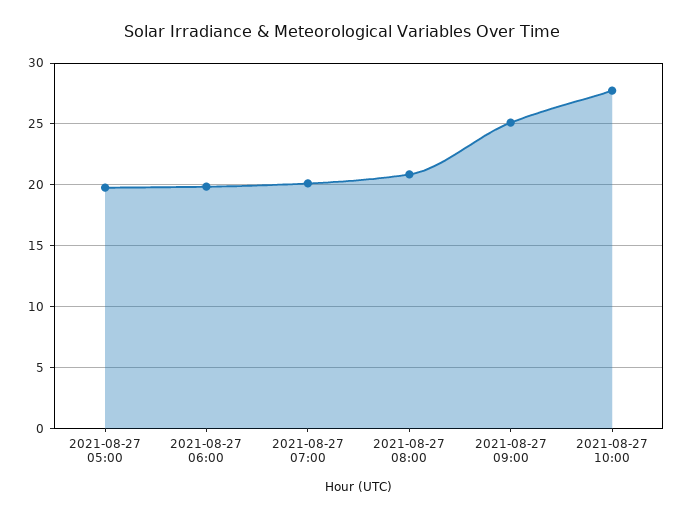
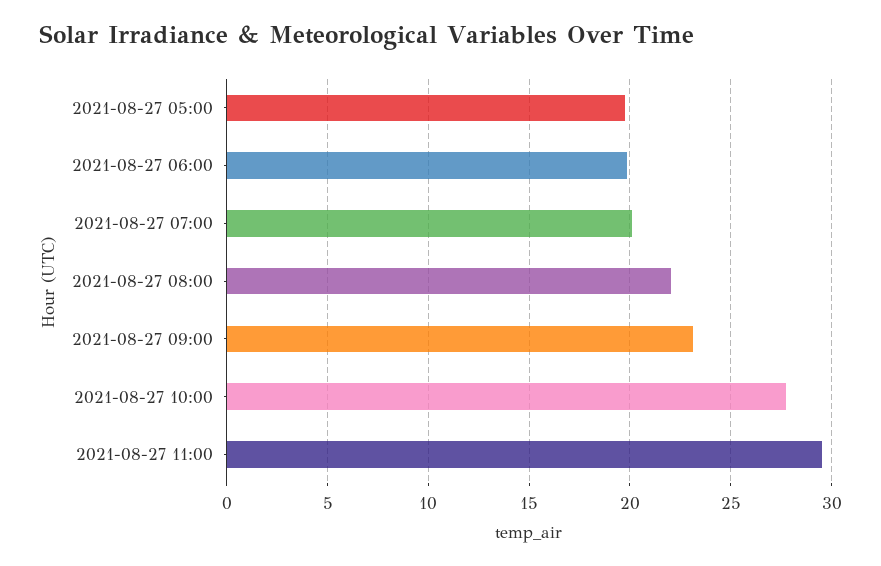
2021-08-27 08:00: 21 -> 22
2021-08-27 09:00: 25 -> 23
2021-08-27 11:00: none -> 29.5

